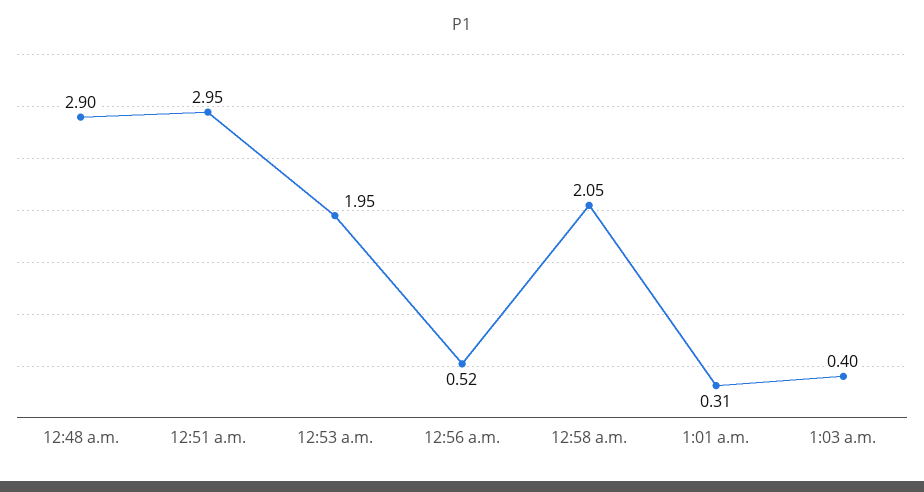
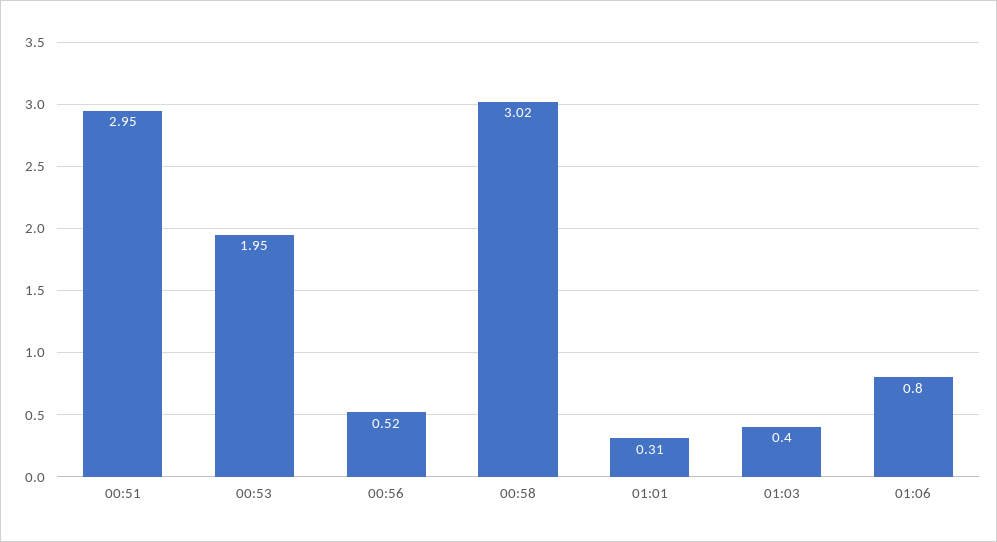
12:48 a.m.: 2.9 -> none
12:58 a.m.: 2.05 -> 3.02
01:06: none -> 0.8

